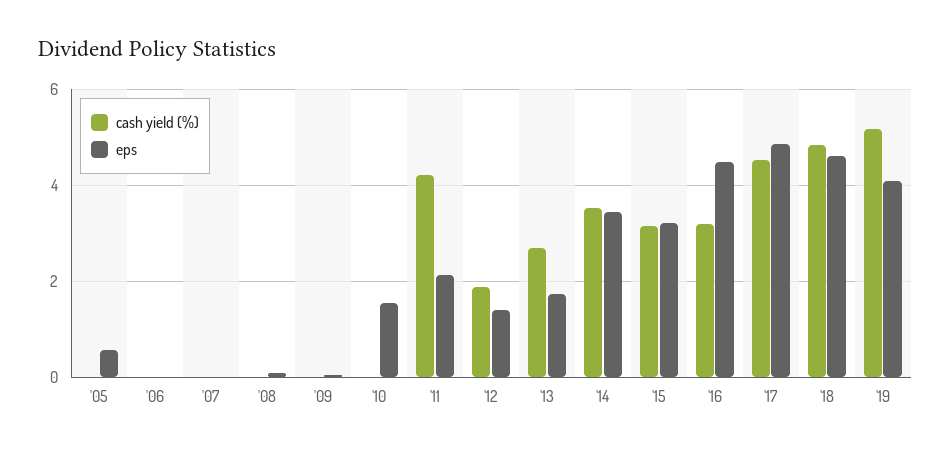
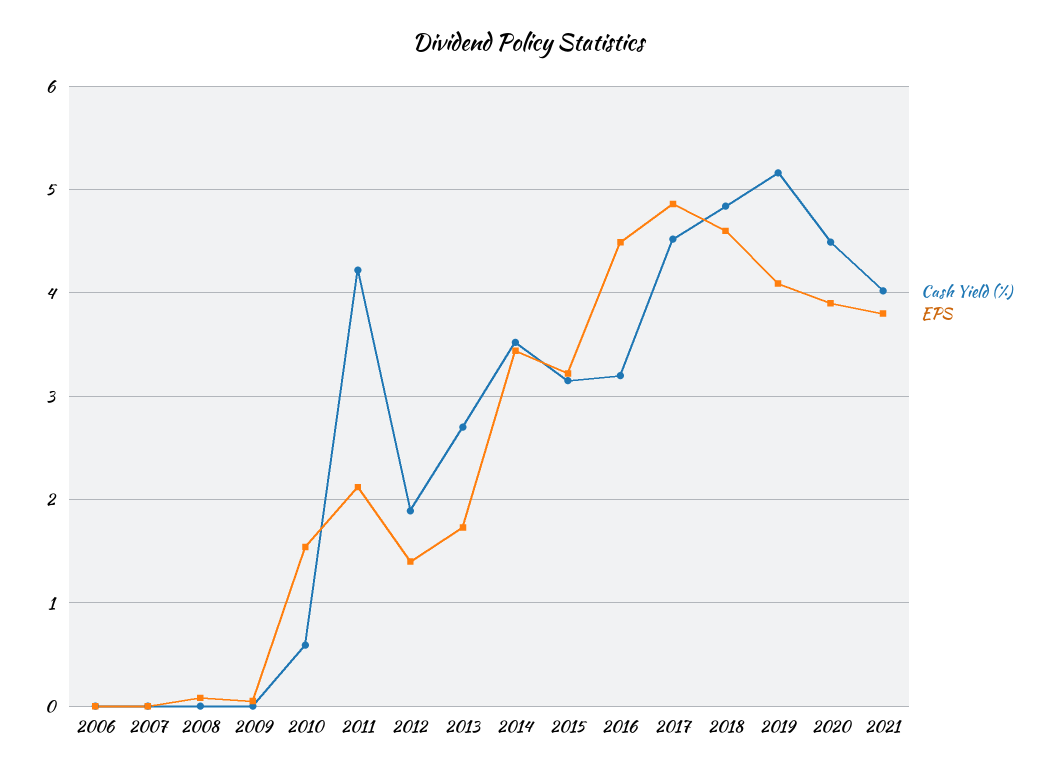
cash yield (%), '05: 0 -> none
eps, '05: 0.6 -> none
cash yield (%), '10: 0 -> 0.6
cash yield (%), 2020: none -> 4.5
eps, 2020: none -> 3.9
cash yield (%), 2021: none -> 4
eps, 2021: none -> 3.8

